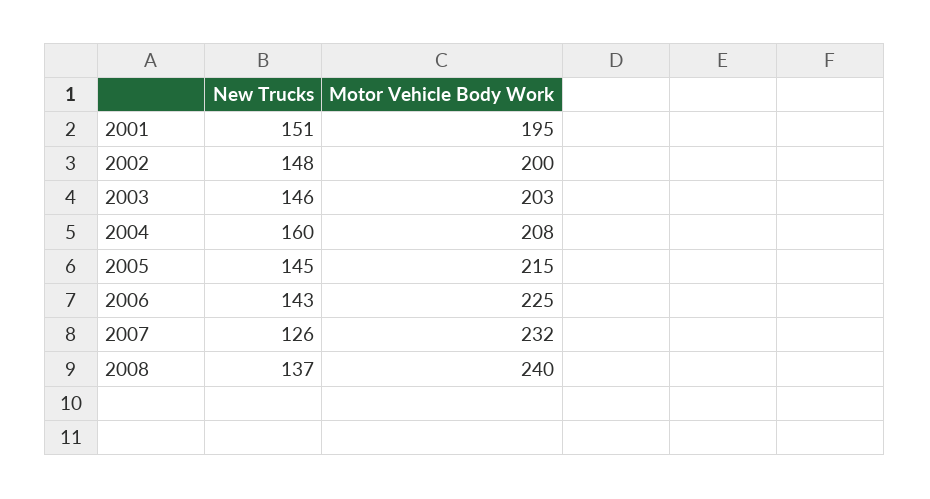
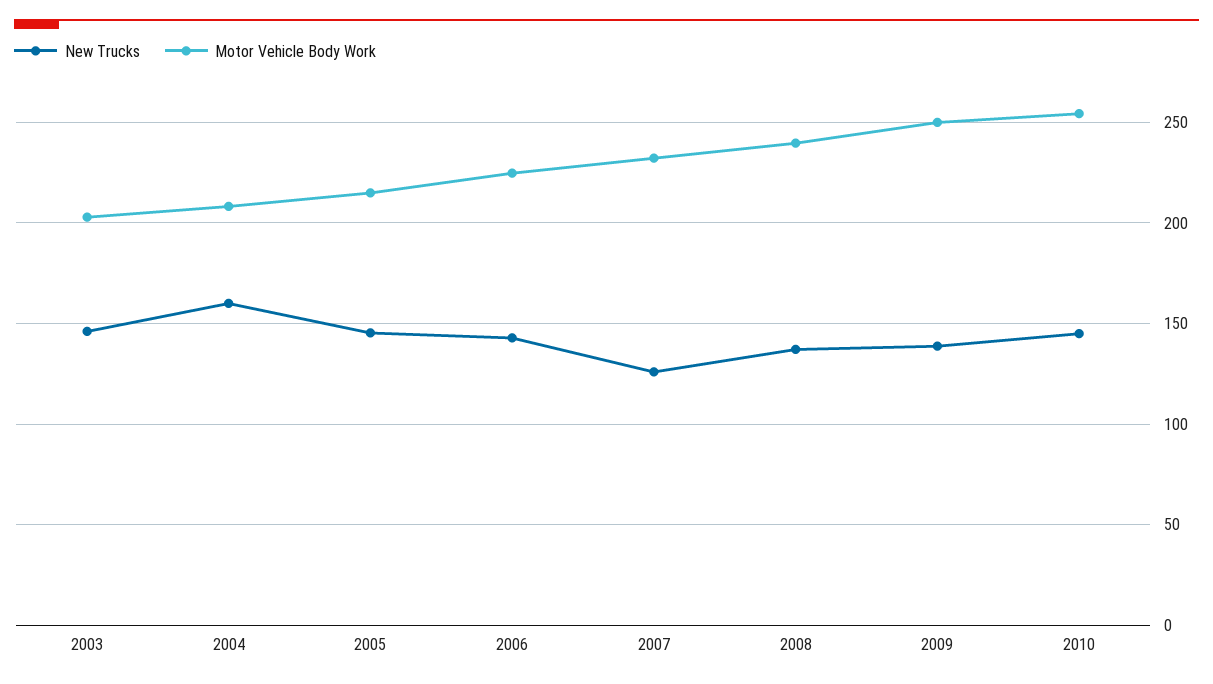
New Trucks, 2001: 151 -> none
Motor Vehicle Body Work, 2001: 195 -> none
New Trucks, 2002: 148 -> none
Motor Vehicle Body Work, 2002: 200 -> none
New Trucks, 2009: none -> 140
Motor Vehicle Body Work, 2009: none -> 250
New Trucks, 2010: none -> 145
Motor Vehicle Body Work, 2010: none -> 255

